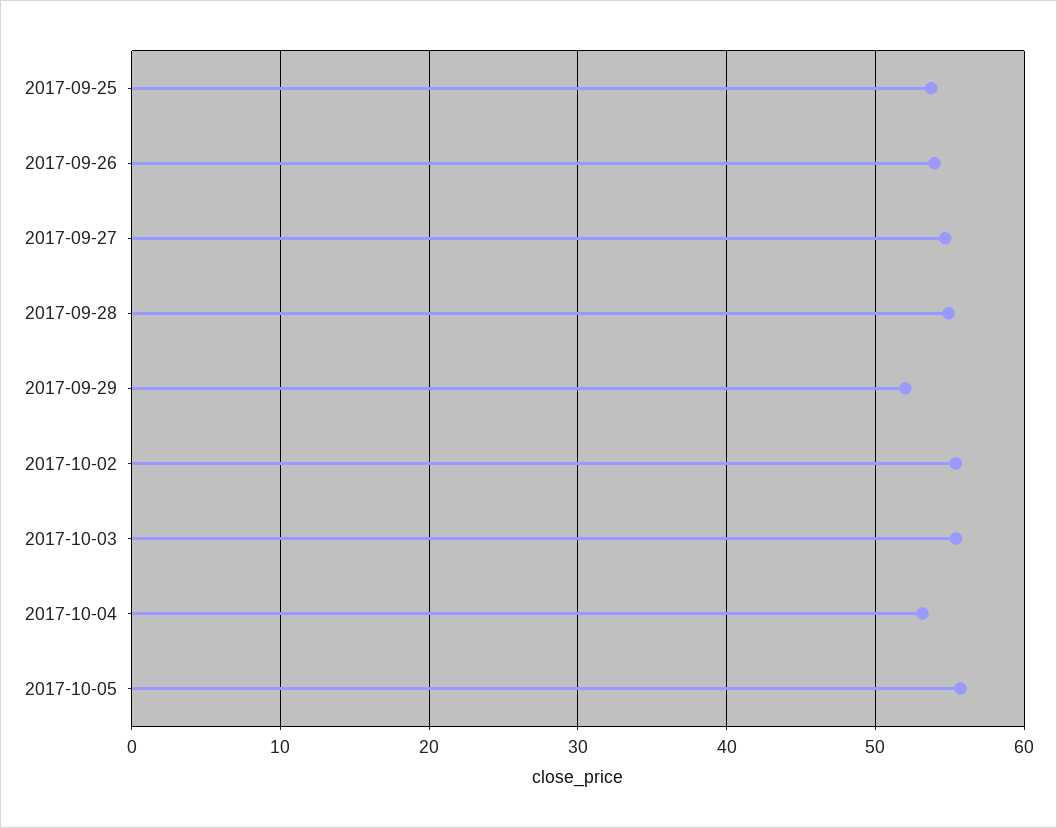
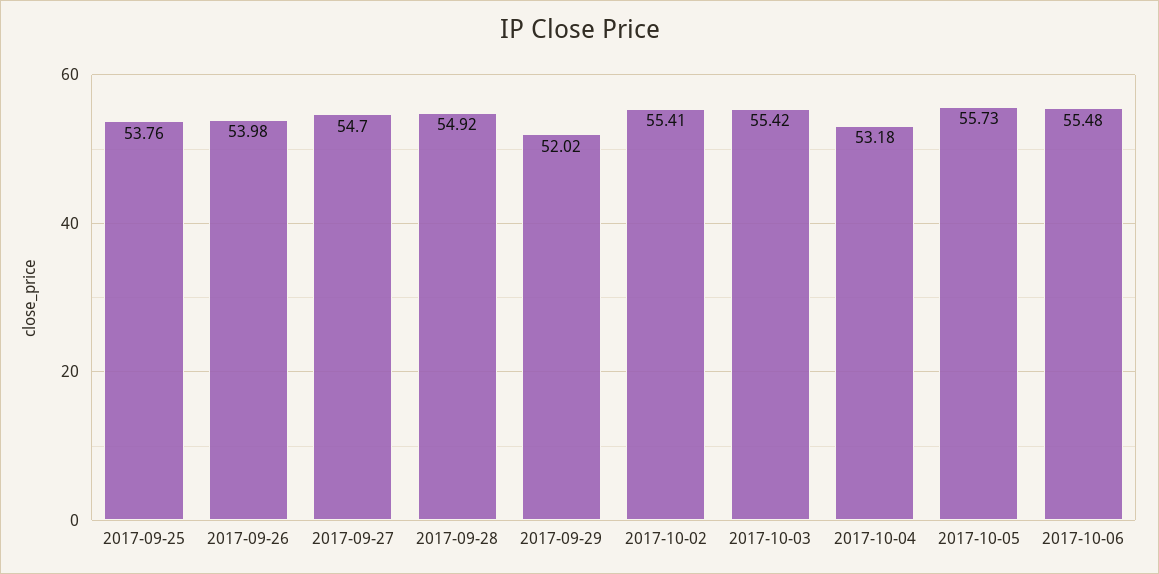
2017-10-06: none -> 55.48

